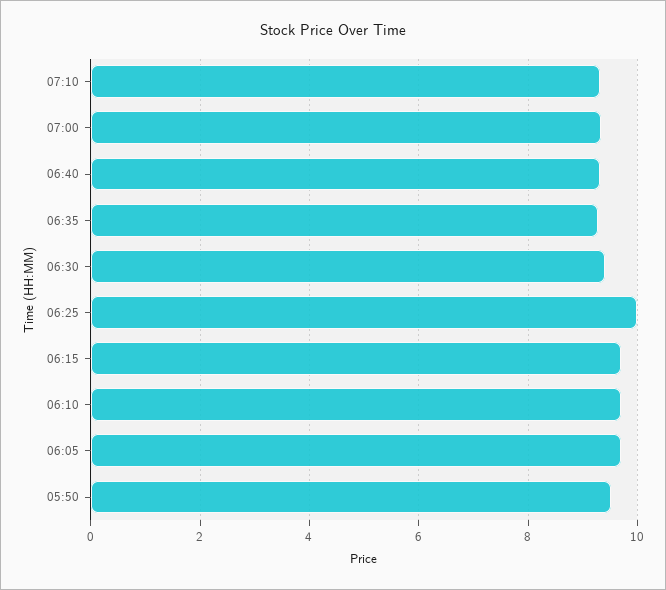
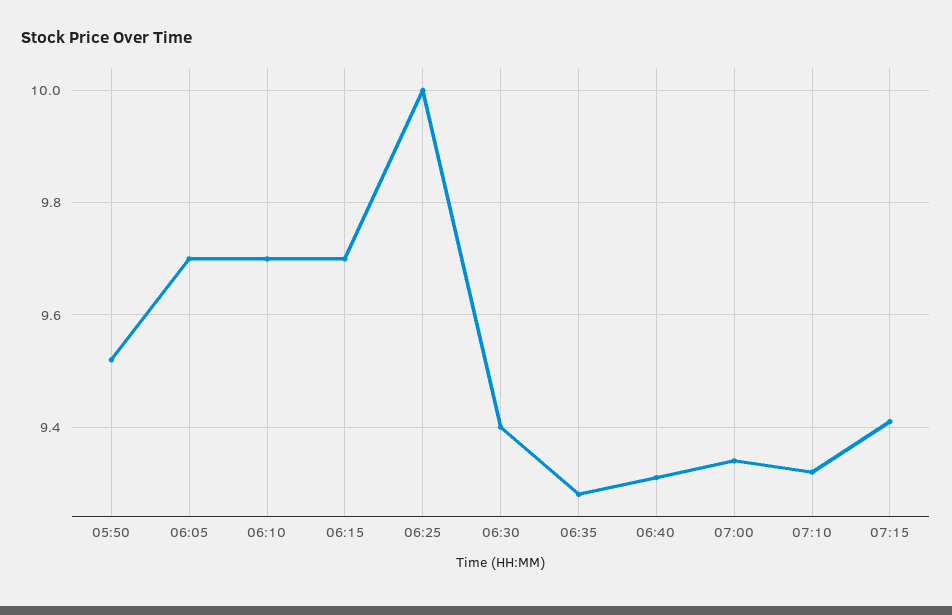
07:15: none -> 9.4

